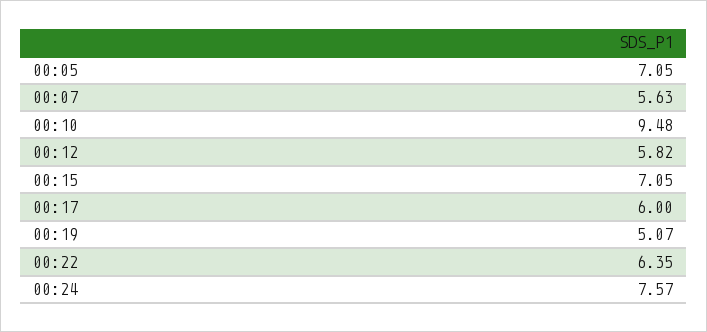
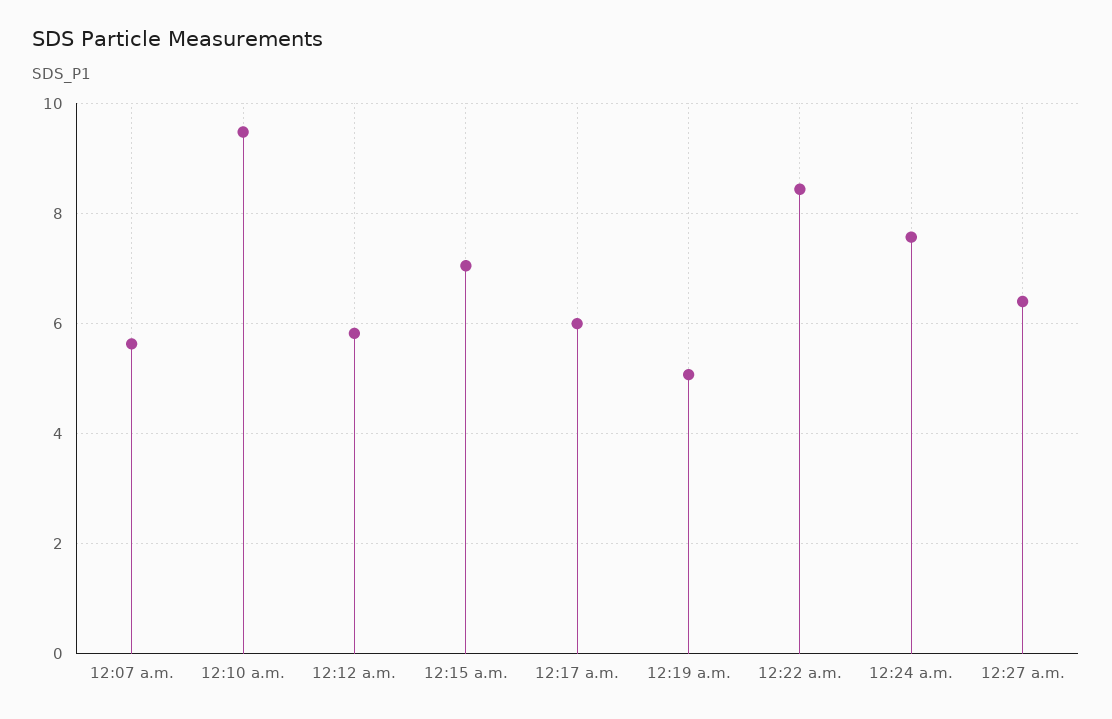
00:05: 7.05 -> none
00:22: 6.35 -> 8.4
12:27 a.m.: none -> 6.4

